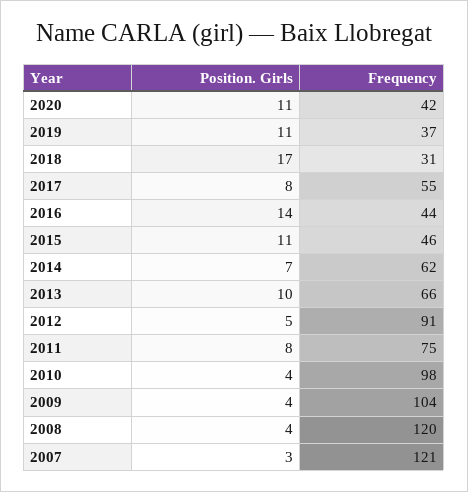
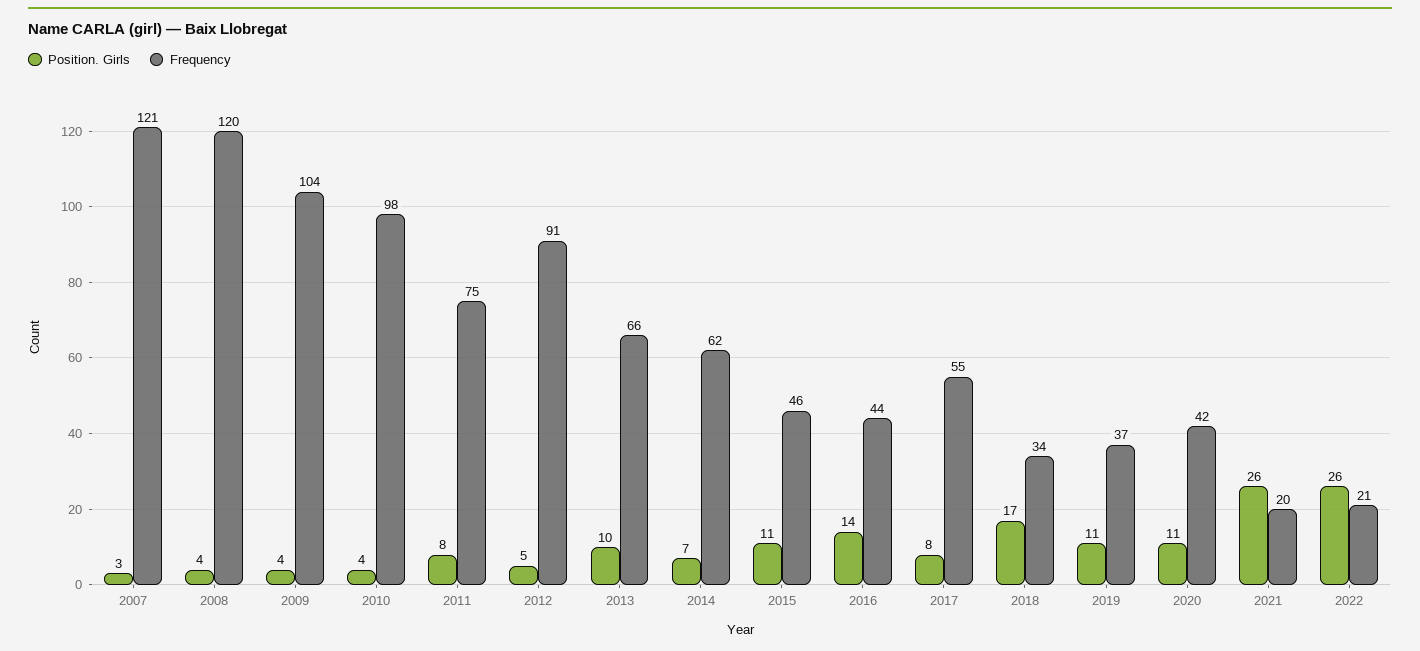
Frequency, 2018: 31 -> 34
Position. Girls, 2021: none -> 26
Frequency, 2021: none -> 20
Position. Girls, 2022: none -> 26
Frequency, 2022: none -> 21

